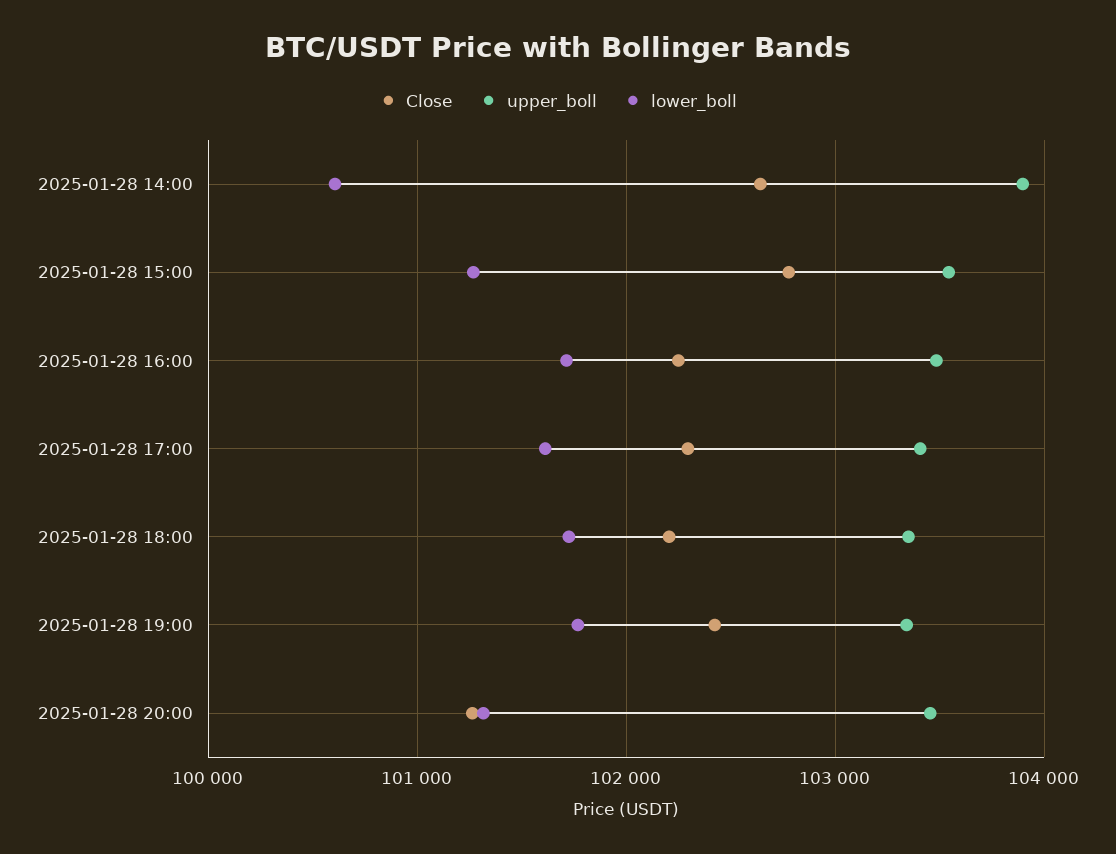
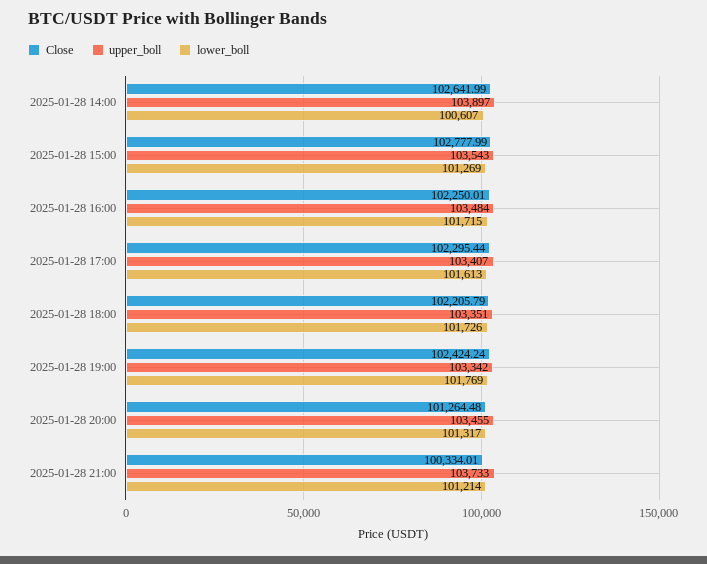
Close, 2025-01-28 21:00: none -> 100334.01
upper_boll, 2025-01-28 21:00: none -> 103733
lower_boll, 2025-01-28 21:00: none -> 101214

